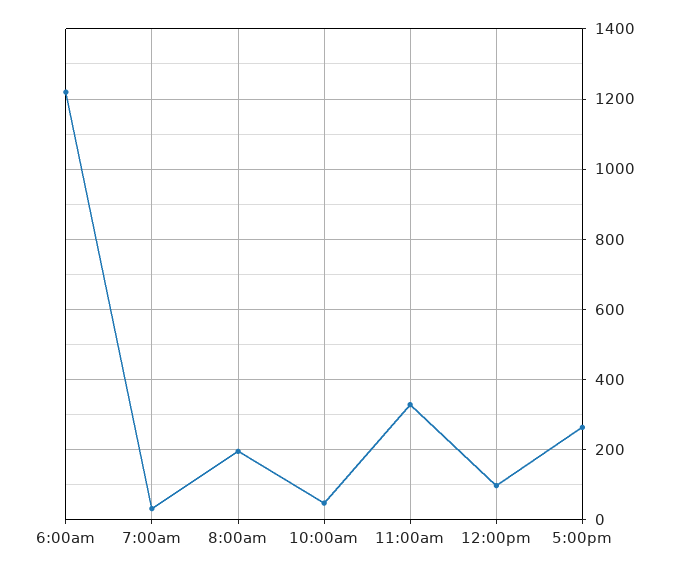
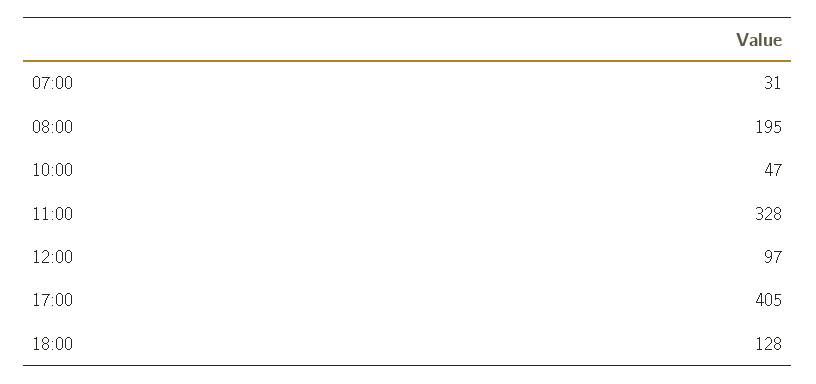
6:00am: 1220 -> none
5:00pm: 260 -> 405
18:00: none -> 128

